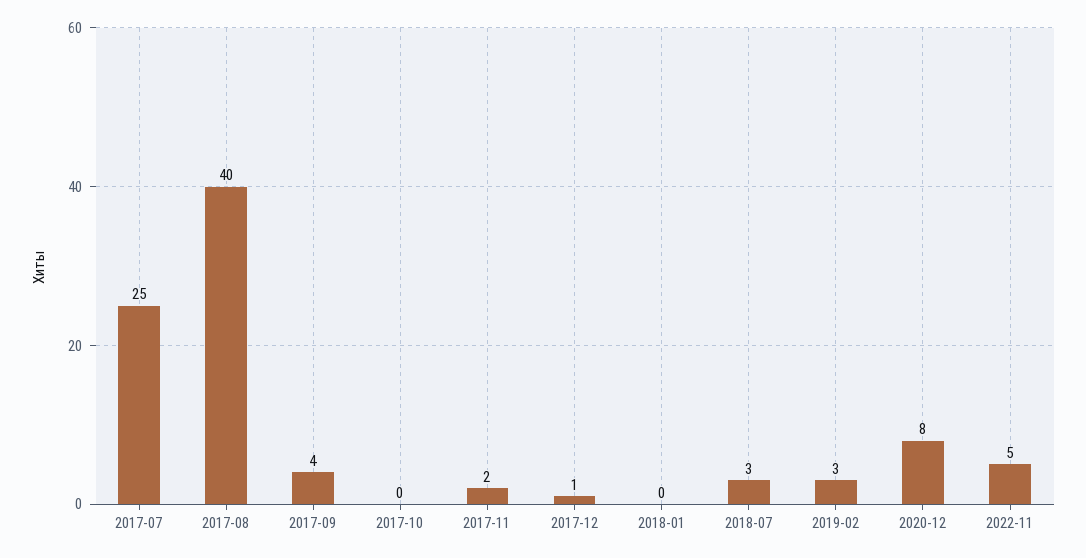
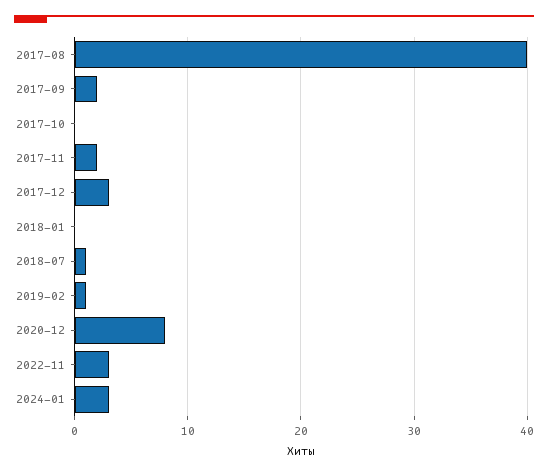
2017-07: 25 -> none
2017-09: 4 -> 2
2017-12: 1 -> 3
2018-07: 3 -> 1
2019-02: 3 -> 1
2022-11: 5 -> 3
2024-01: none -> 3

